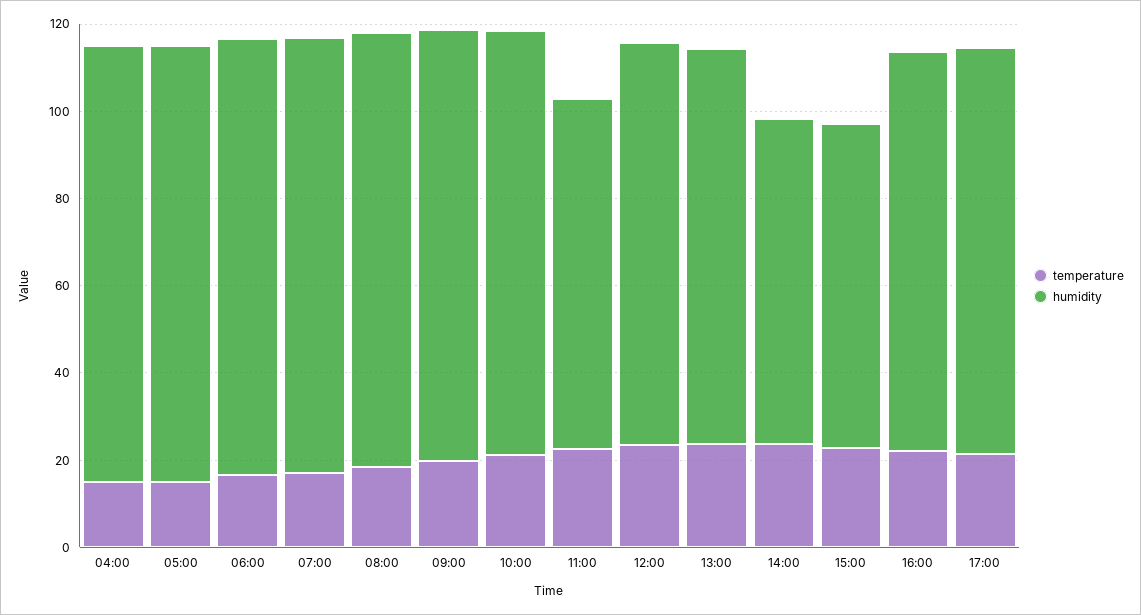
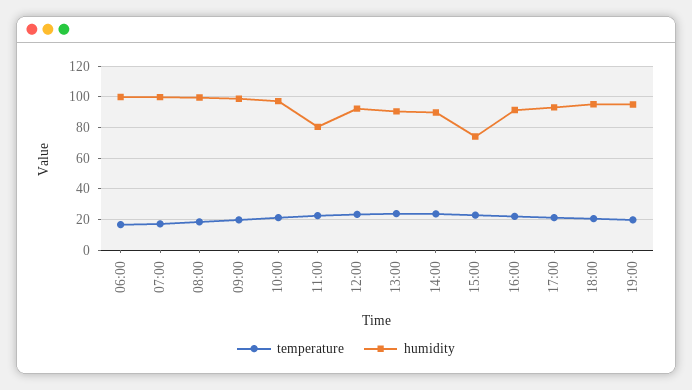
temperature, 04:00: 15 -> none
humidity, 04:00: 100 -> none
temperature, 05:00: 15 -> none
humidity, 05:00: 100 -> none
humidity, 14:00: 75 -> 90
temperature, 18:00: none -> 20
humidity, 18:00: none -> 95
temperature, 19:00: none -> 20
humidity, 19:00: none -> 95

